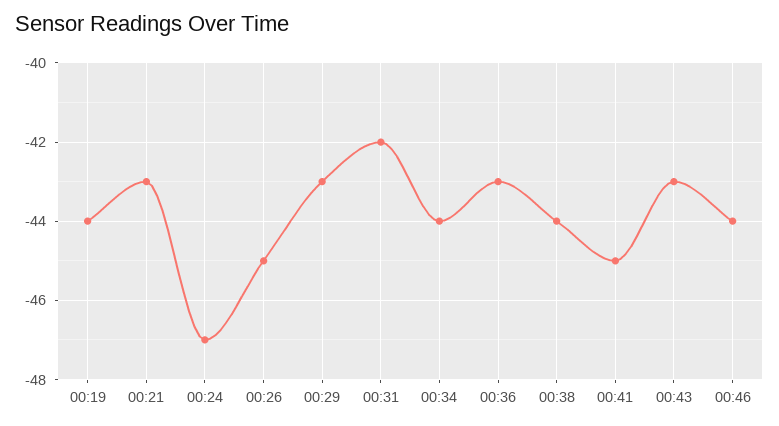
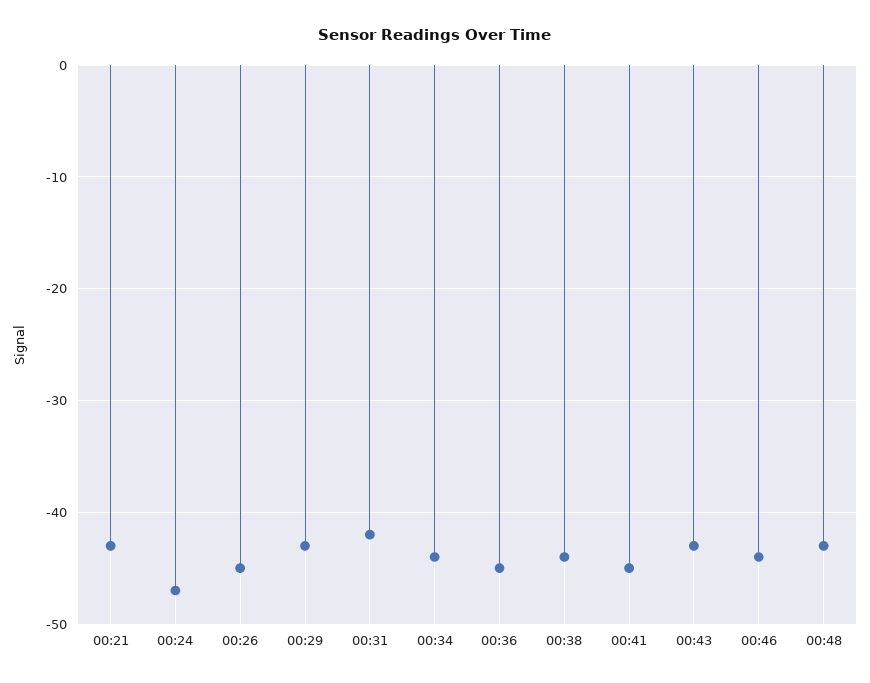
00:19: -44 -> none
00:36: -43 -> -45
00:48: none -> -43

